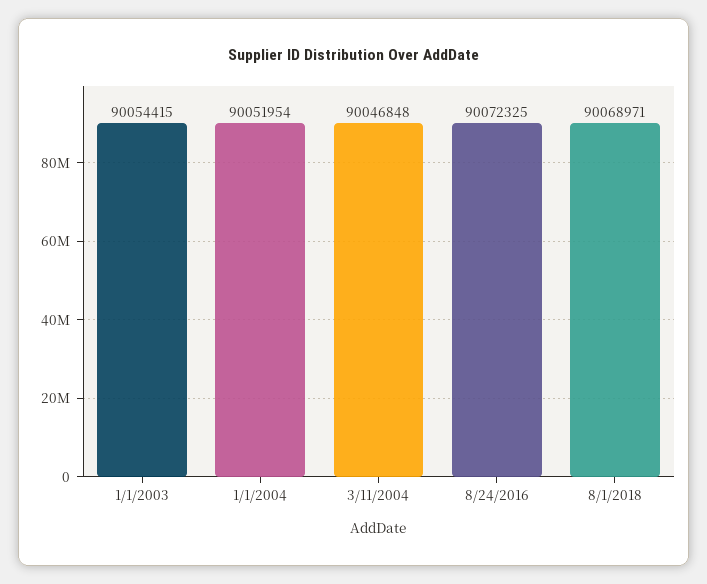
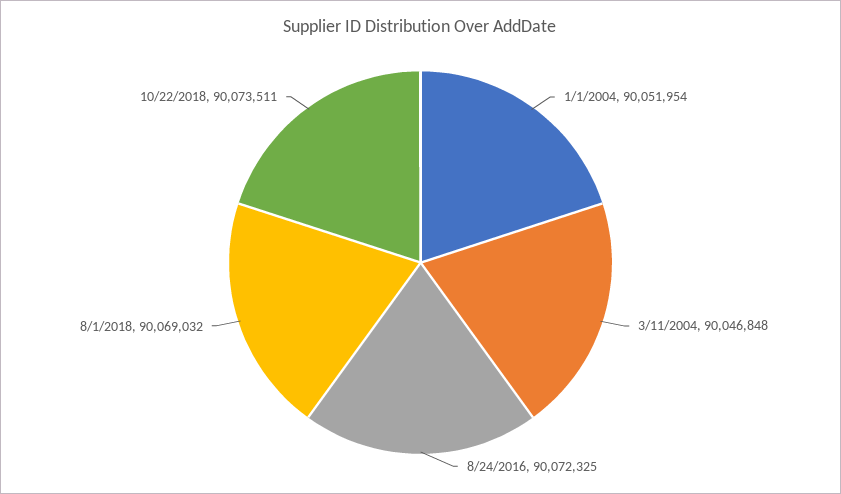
1/1/2003: 90054415 -> none
8/1/2018: 90068971 -> 90069032
10/22/2018: none -> 90073511

